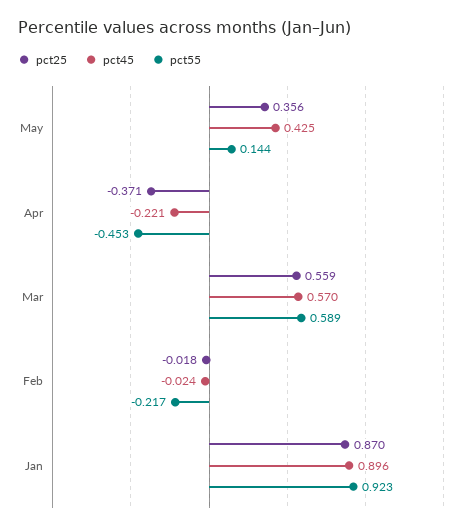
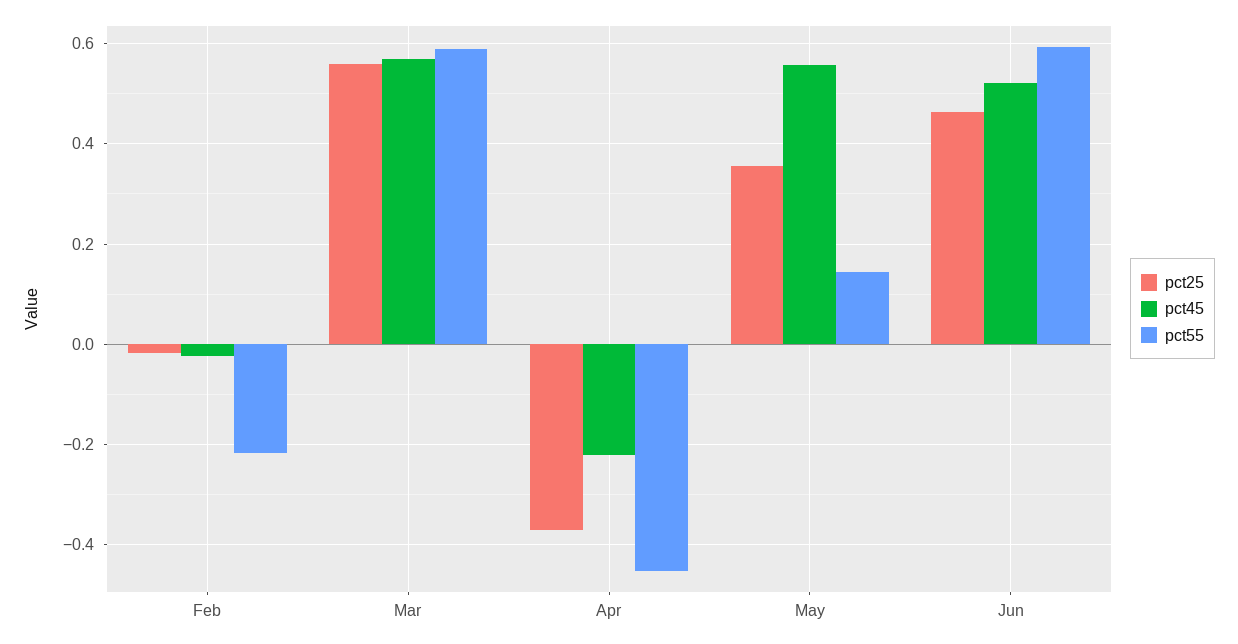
pct45, May: 0.425 -> 0.56
pct25, Jan: 0.87 -> none
pct45, Jan: 0.896 -> none
pct55, Jan: 0.923 -> none
pct25, Jun: none -> 0.46
pct45, Jun: none -> 0.52
pct55, Jun: none -> 0.6

